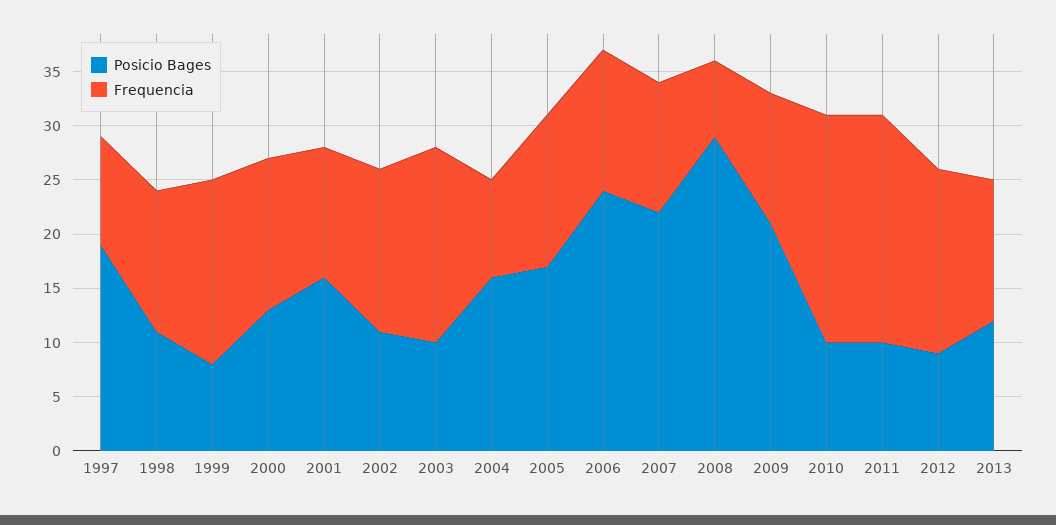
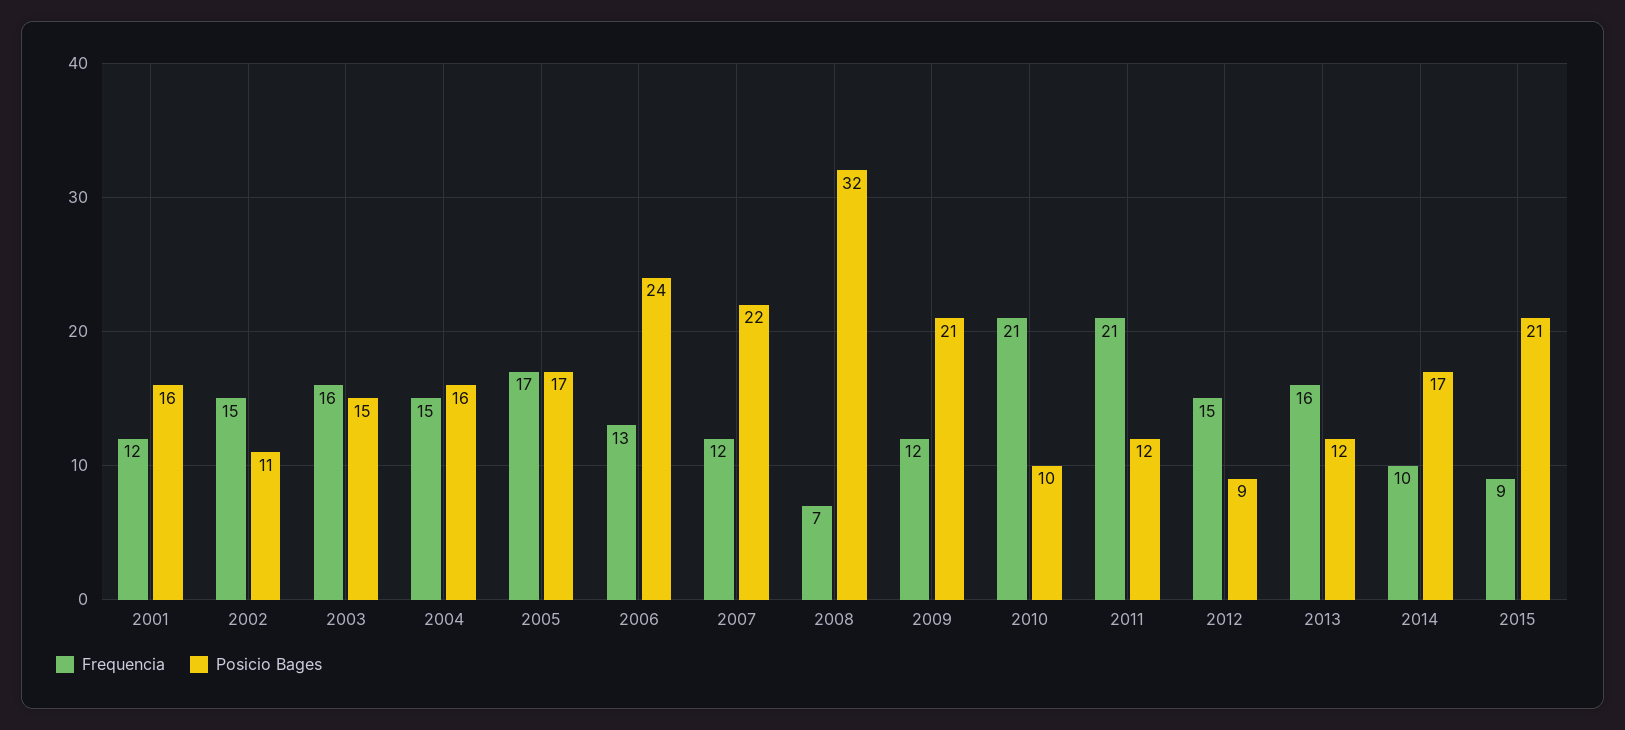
Posicio Bages, 1997: 19 -> none
Frequencia, 1997: 10 -> none
Posicio Bages, 1998: 11 -> none
Frequencia, 1998: 13 -> none
Posicio Bages, 1999: 8 -> none
Frequencia, 1999: 17 -> none
Posicio Bages, 2000: 13 -> none
Frequencia, 2000: 14 -> none
Posicio Bages, 2003: 10 -> 15
Frequencia, 2003: 18 -> 16
Frequencia, 2004: 9 -> 15
Frequencia, 2005: 14 -> 17
Posicio Bages, 2008: 29 -> 32
Posicio Bages, 2011: 10 -> 12
Frequencia, 2012: 17 -> 15
Frequencia, 2013: 13 -> 16
Frequencia, 2014: none -> 10
Posicio Bages, 2014: none -> 17
Frequencia, 2015: none -> 9
Posicio Bages, 2015: none -> 21

